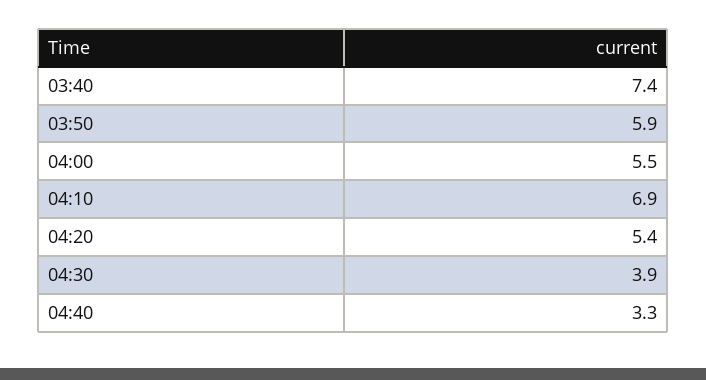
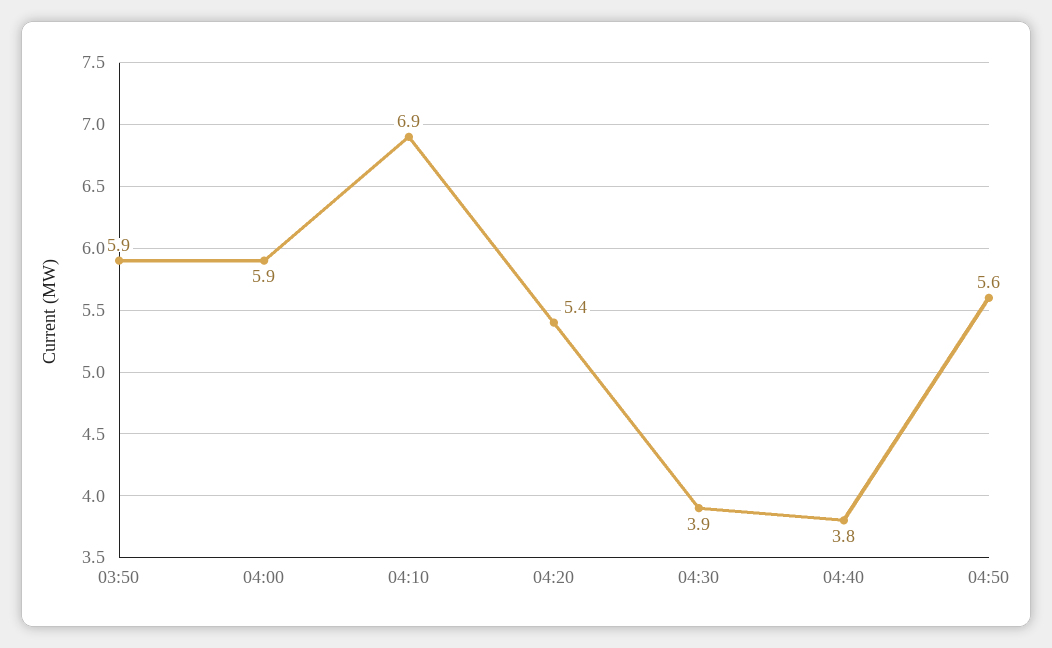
03:40: 7.4 -> none
04:00: 5.5 -> 5.9
04:40: 3.3 -> 3.8
04:50: none -> 5.6

